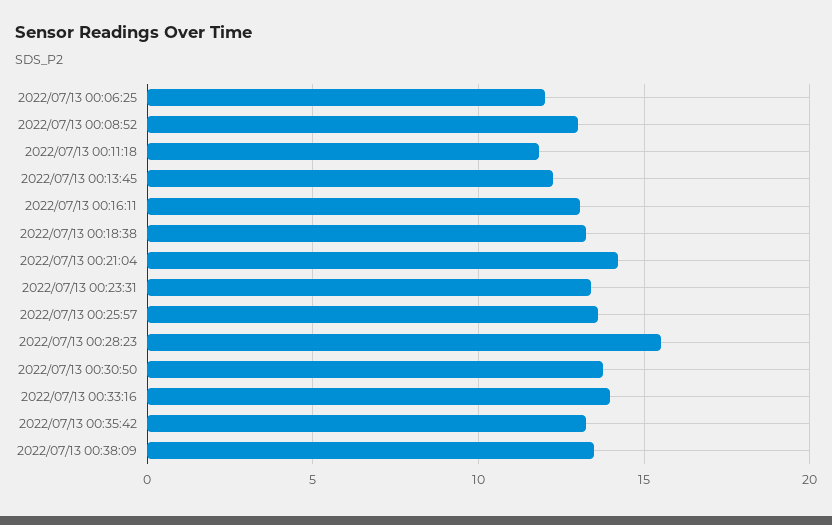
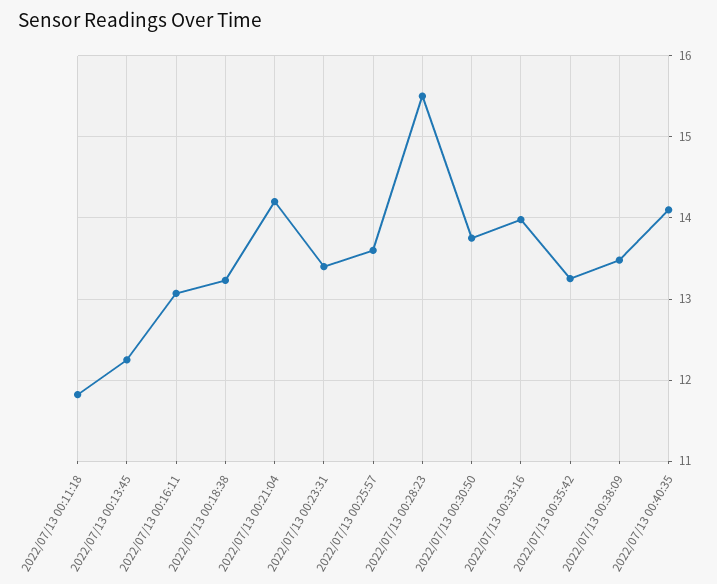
2022/07/13 00:06:25: 12 -> none
2022/07/13 00:08:52: 13 -> none
2022/07/13 00:40:35: none -> 14.1

